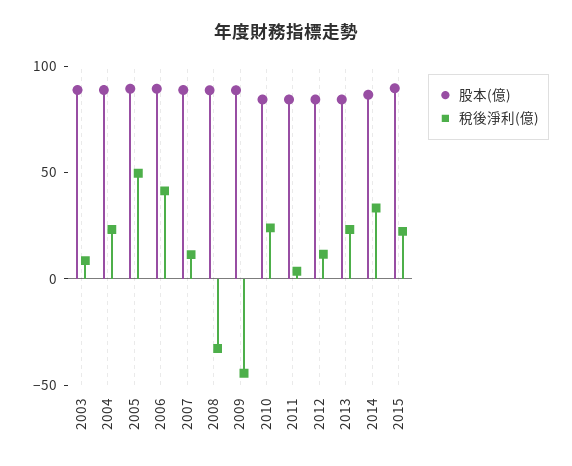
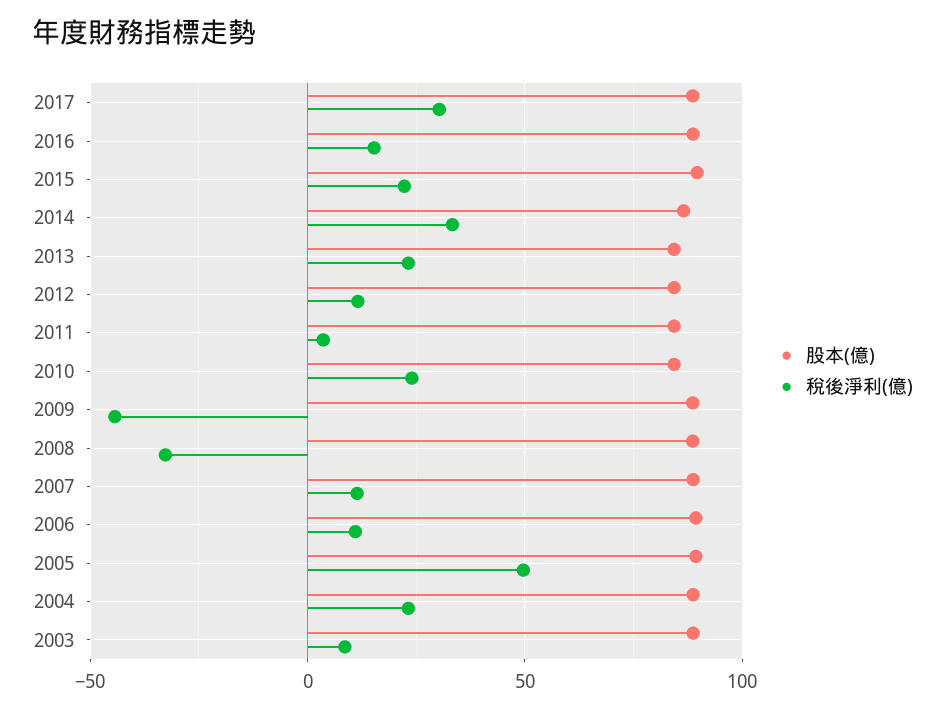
稅後淨利(億), 2006: 40 -> 10
股本(億), 2017: none -> 90
稅後淨利(億), 2017: none -> 30
股本(億), 2016: none -> 90
稅後淨利(億), 2016: none -> 15

